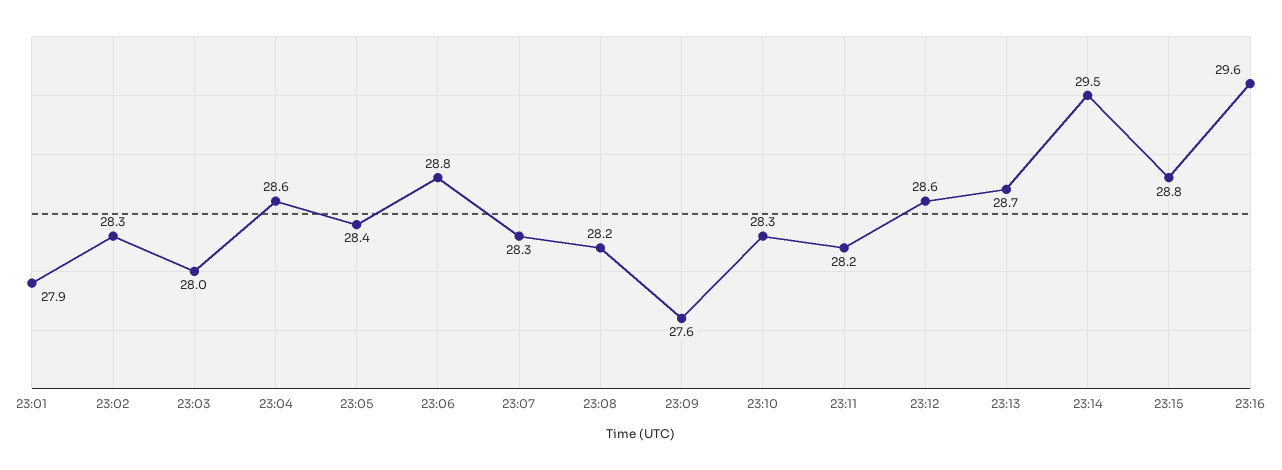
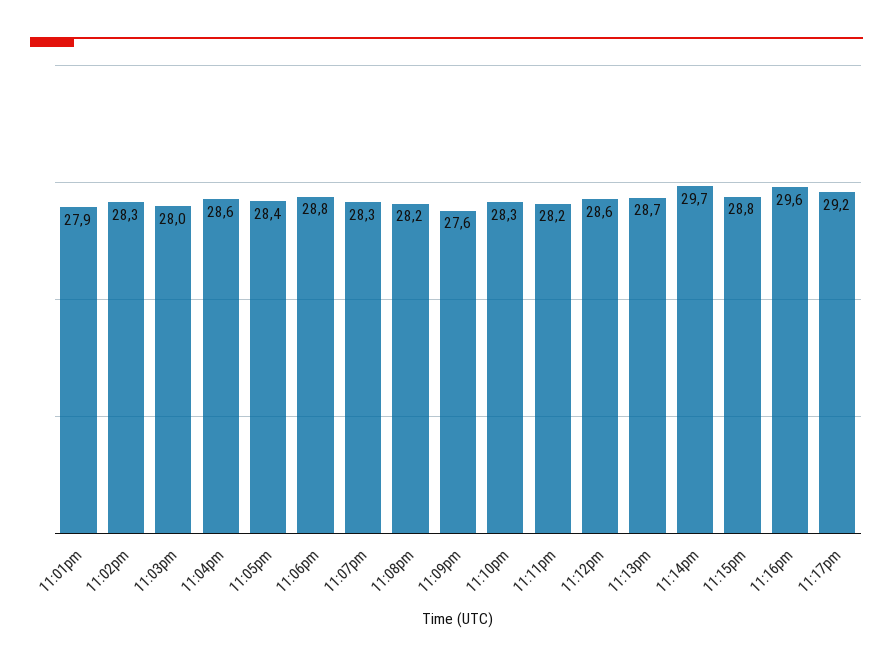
23:14: 29.5 -> 29.7
11:17pm: none -> 29.2

